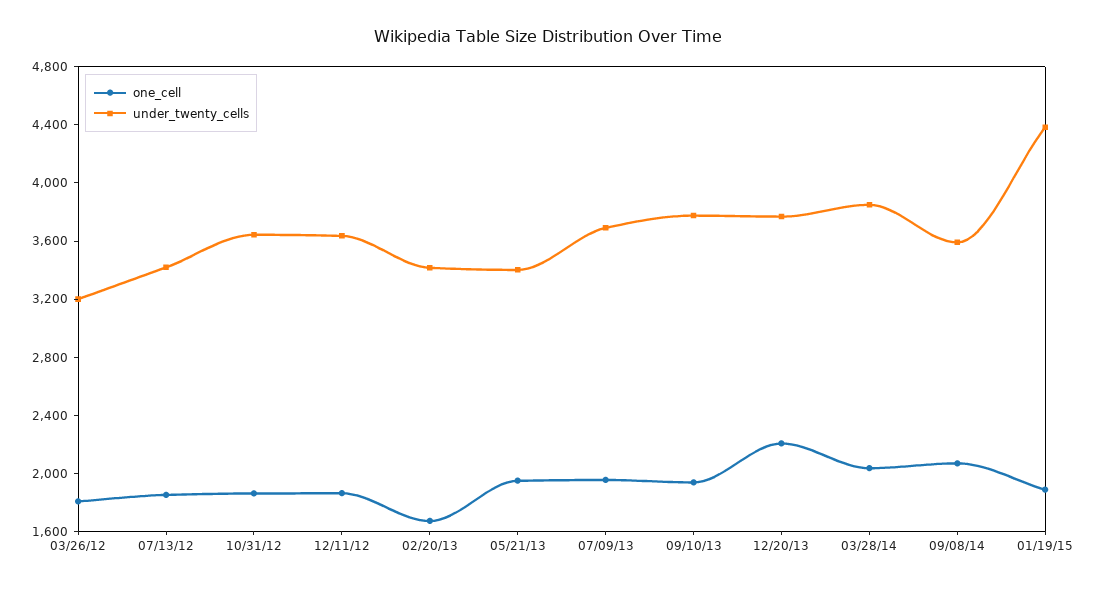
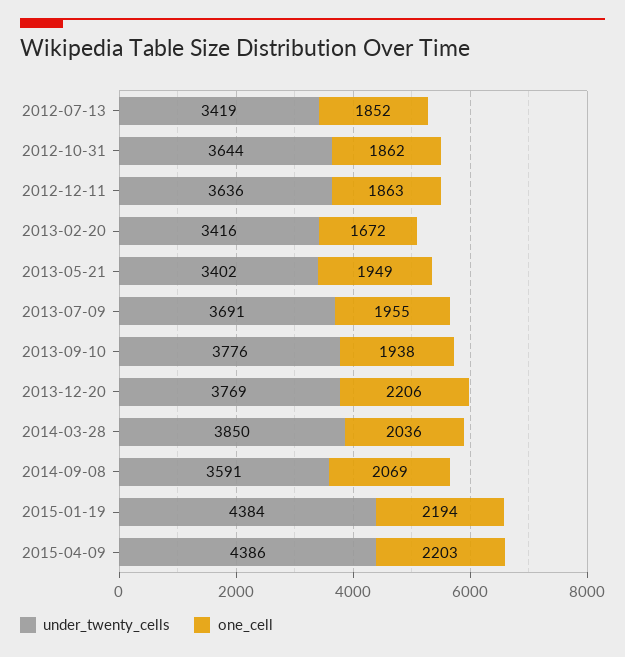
one_cell, 03/26/12: 1800 -> none
under_twenty_cells, 03/26/12: 3200 -> none
one_cell, 01/19/15: 1900 -> 2194
under_twenty_cells, 2015-04-09: none -> 4386
one_cell, 2015-04-09: none -> 2203

